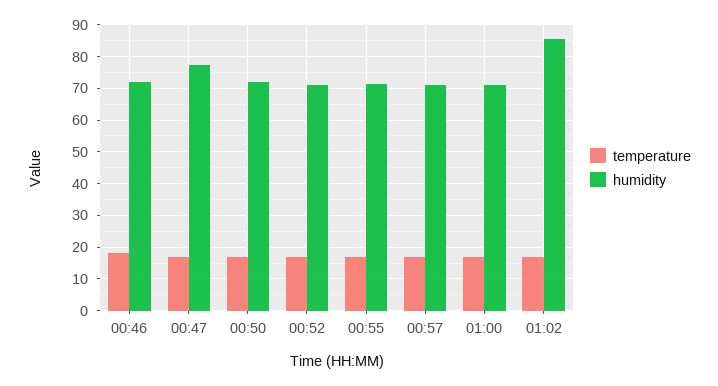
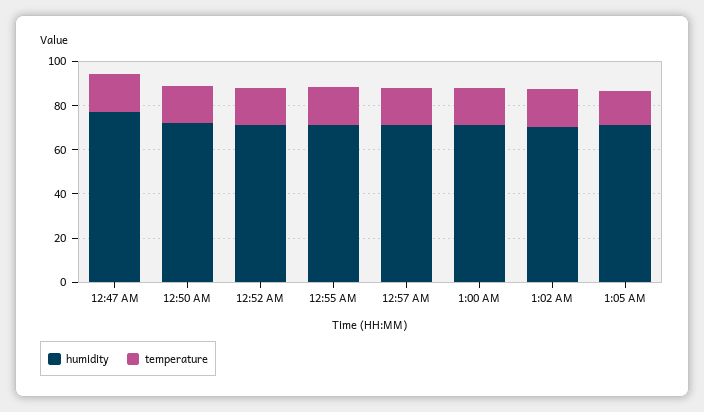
temperature, 00:46: 18 -> none
humidity, 00:46: 72 -> none
humidity, 01:02: 86 -> 70
humidity, 1:05 AM: none -> 70
temperature, 1:05 AM: none -> 15

